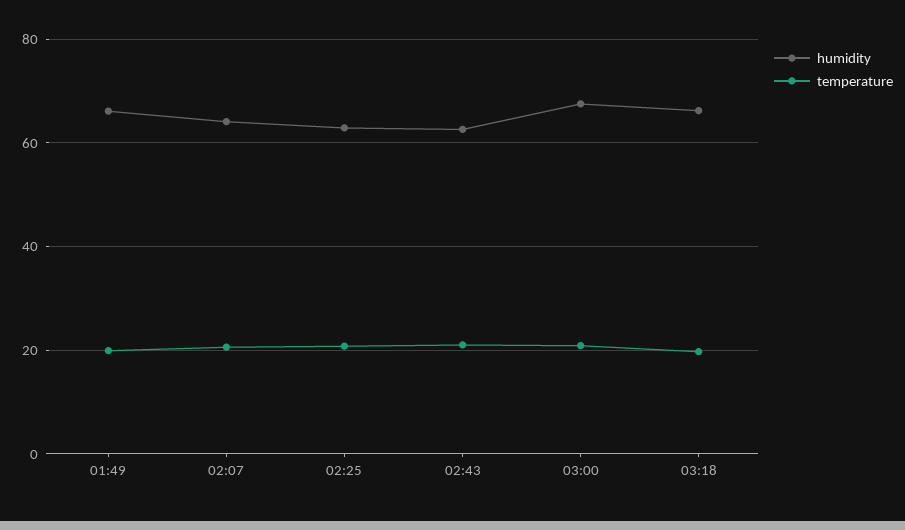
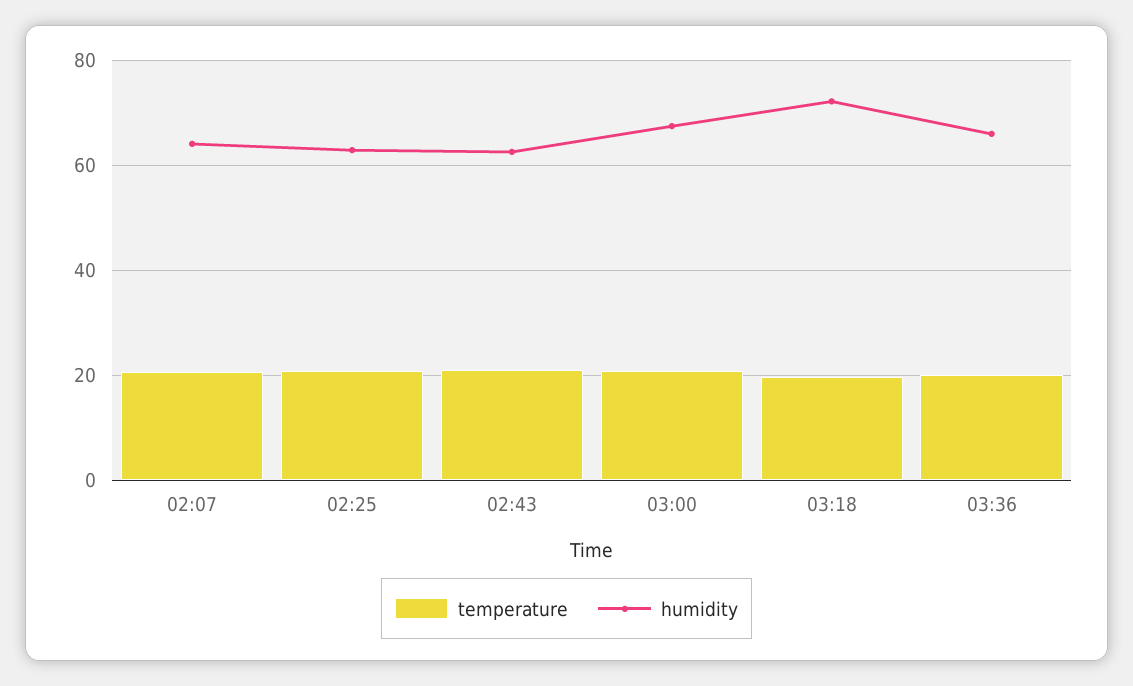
humidity, 01:49: 66 -> none
temperature, 01:49: 20 -> none
humidity, 03:18: 66 -> 72
temperature, 03:36: none -> 20
humidity, 03:36: none -> 66

